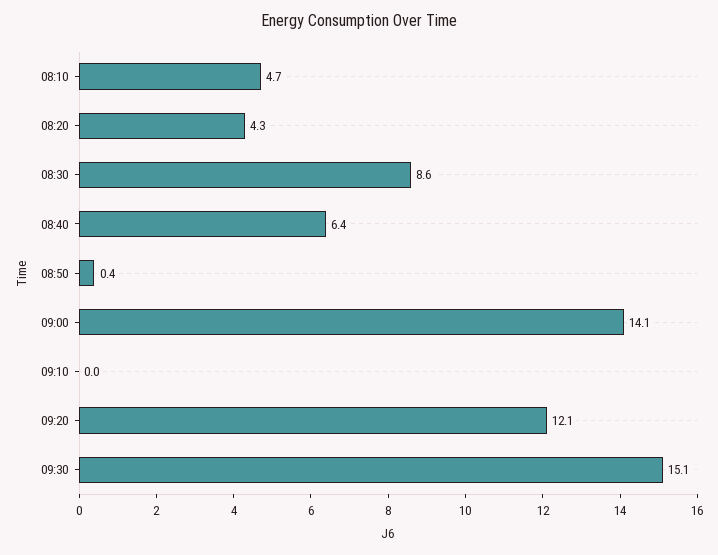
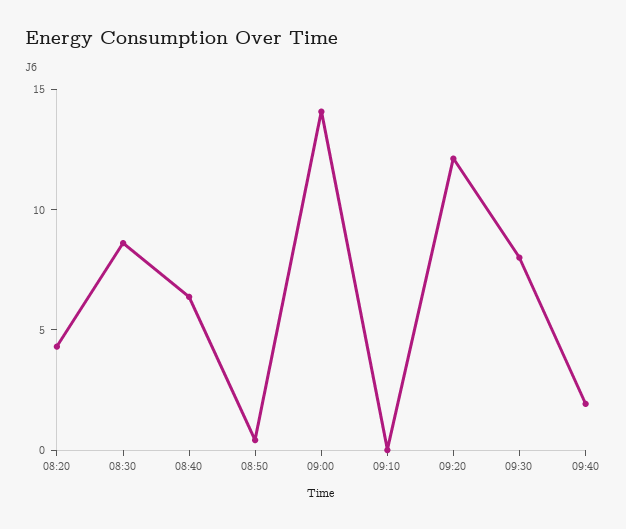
08:10: 4.7 -> none
09:30: 15.1 -> 8
09:40: none -> 2

